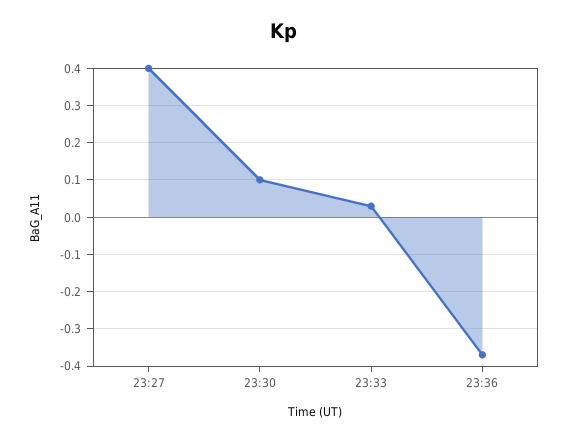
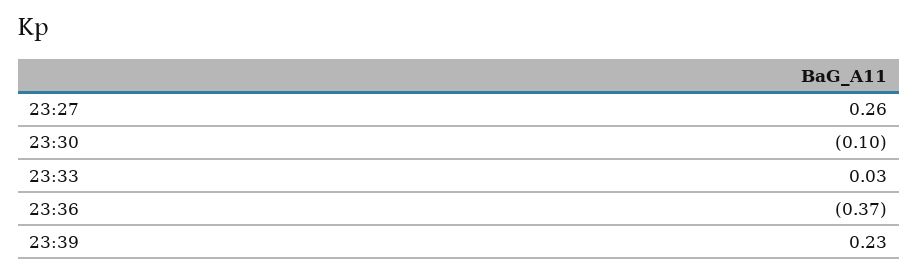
23:27: 0.4 -> 0.26
23:30: 0.1 -> -0.1
23:39: none -> 0.23

